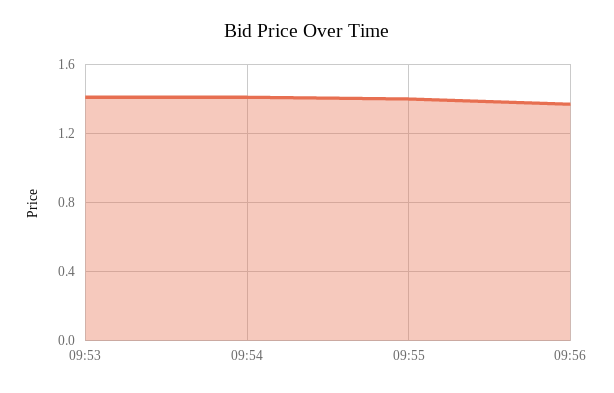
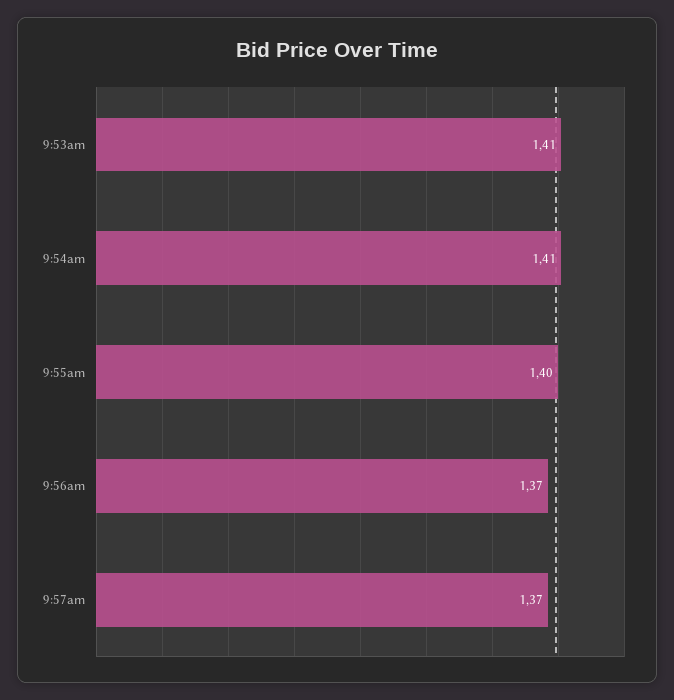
9:57am: none -> 1.37

